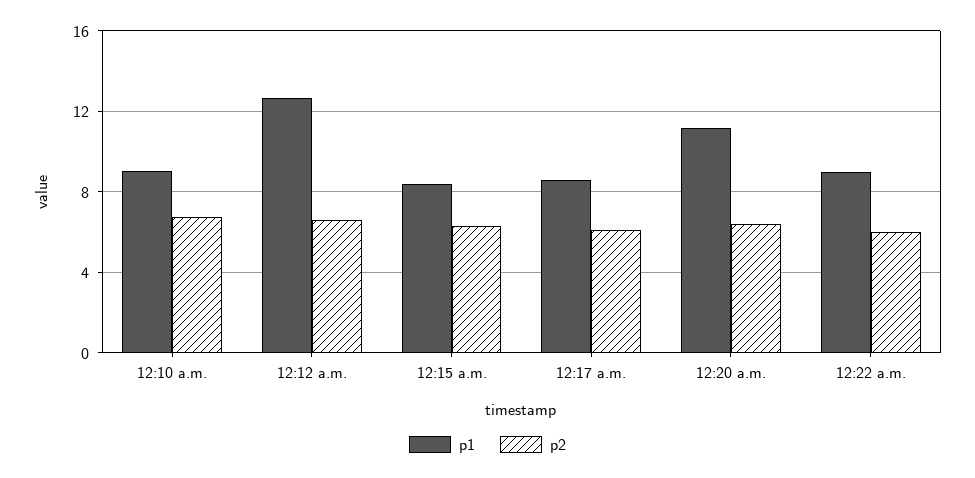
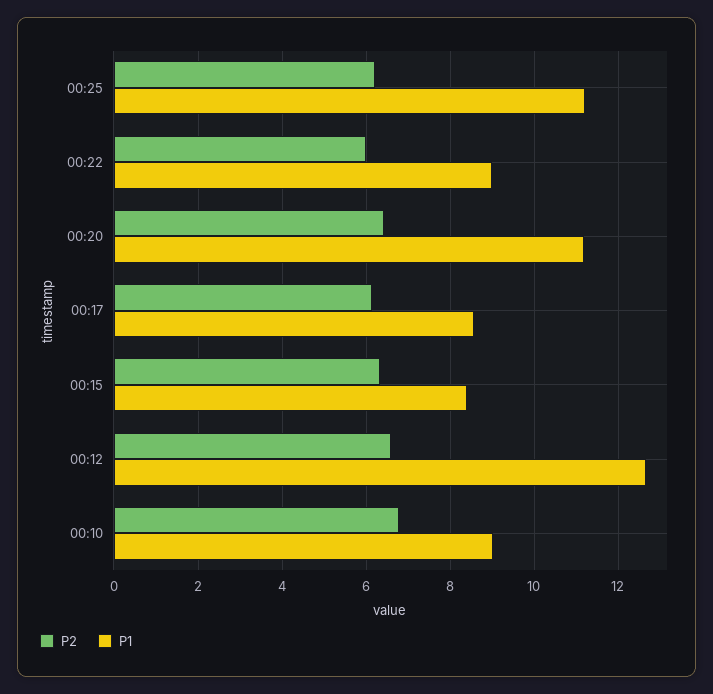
p2, 00:25: none -> 6.2
p1, 00:25: none -> 11.2

